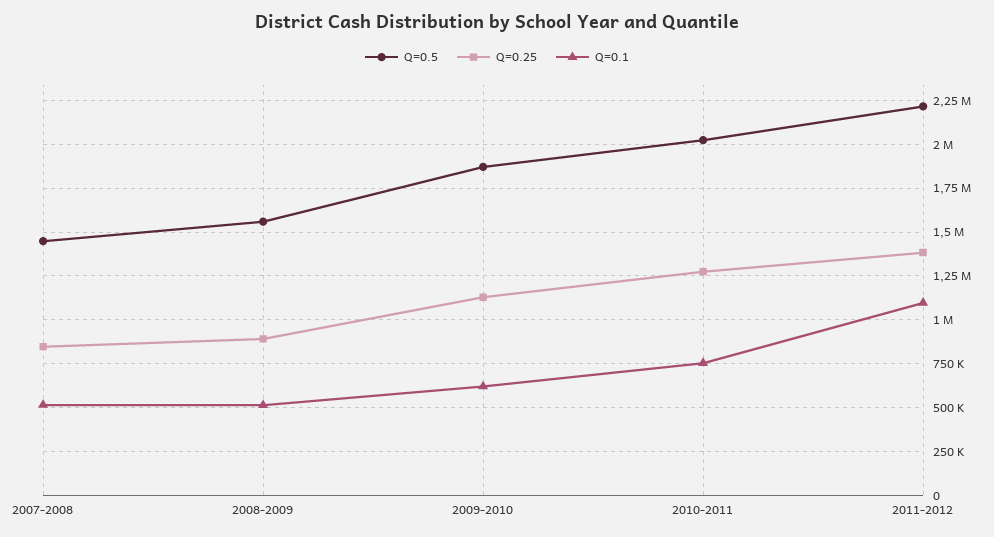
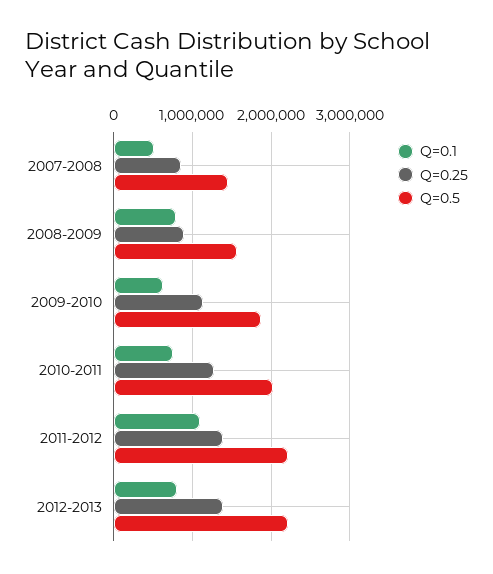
Q=0.1, 2008-2009: 500000 -> 800000
Q=0.1, 2012-2013: none -> 800000
Q=0.25, 2012-2013: none -> 1400000
Q=0.5, 2012-2013: none -> 2200000

